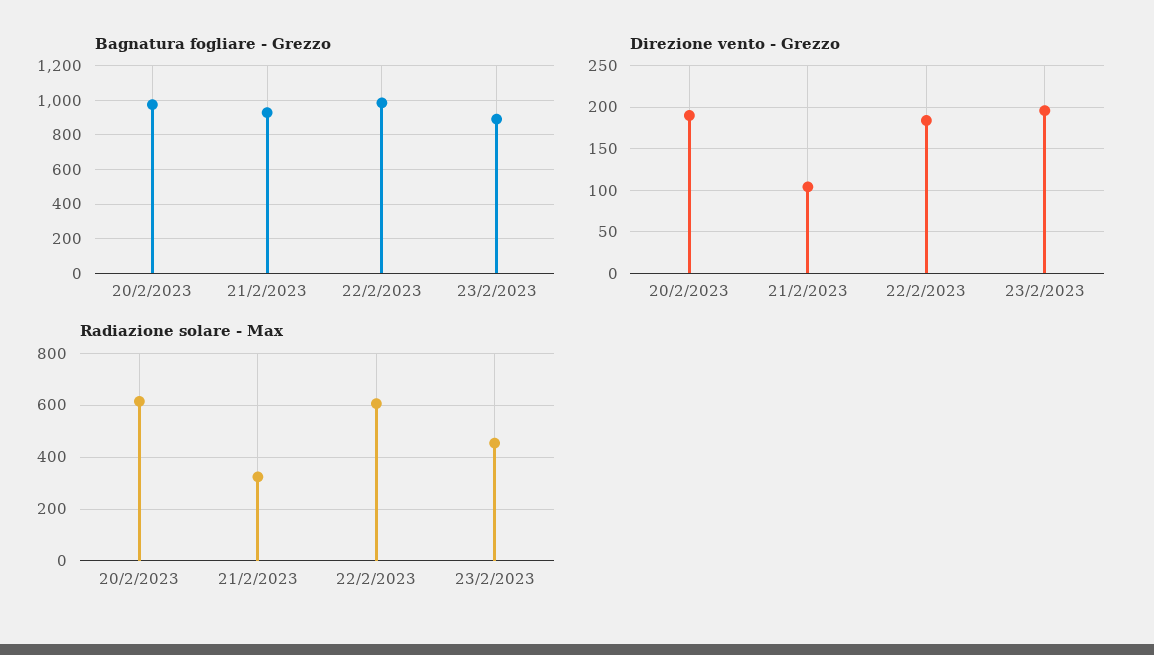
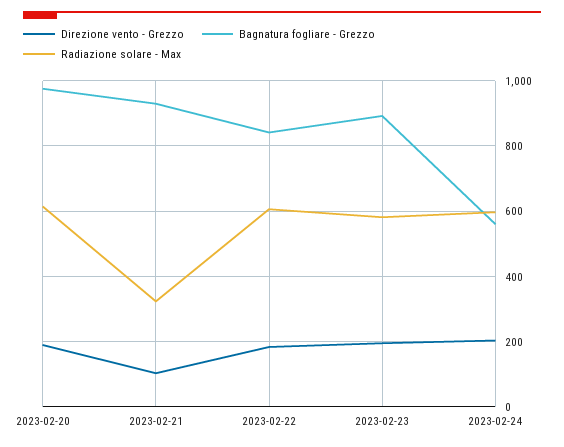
Bagnatura fogliare - Grezzo, 22/2/2023: 1000 -> 840
Radiazione solare - Max, 23/2/2023: 450 -> 580
Direzione vento - Grezzo, 2023-02-24: none -> 200
Bagnatura fogliare - Grezzo, 2023-02-24: none -> 560
Radiazione solare - Max, 2023-02-24: none -> 600

